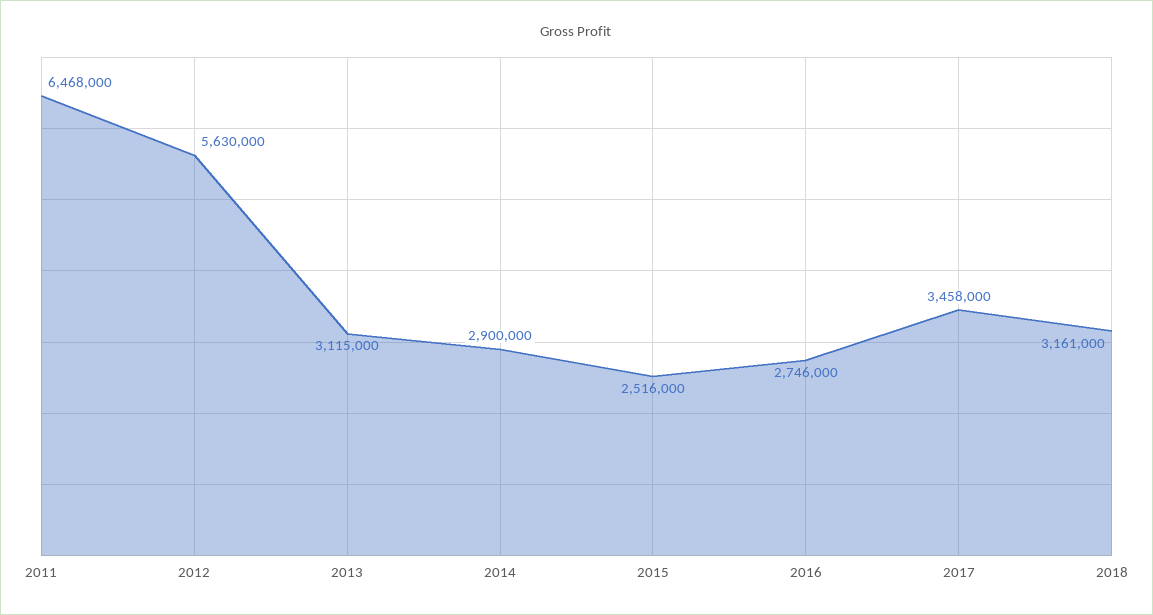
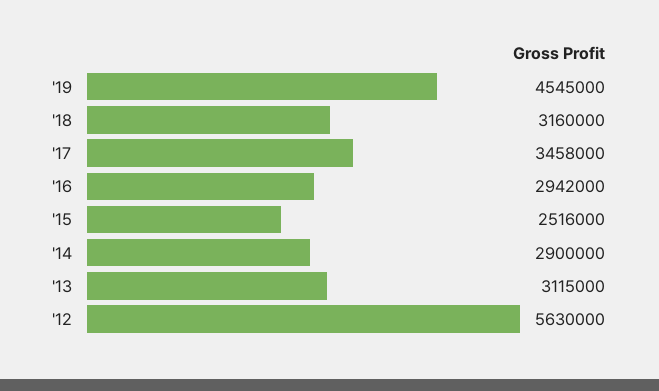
2011: 6468000 -> none
2016: 2746000 -> 2942000
2018: 3161000 -> 3160000
'19: none -> 4545000

